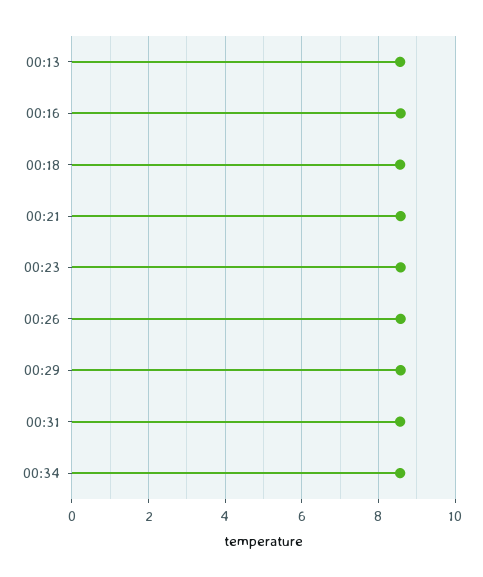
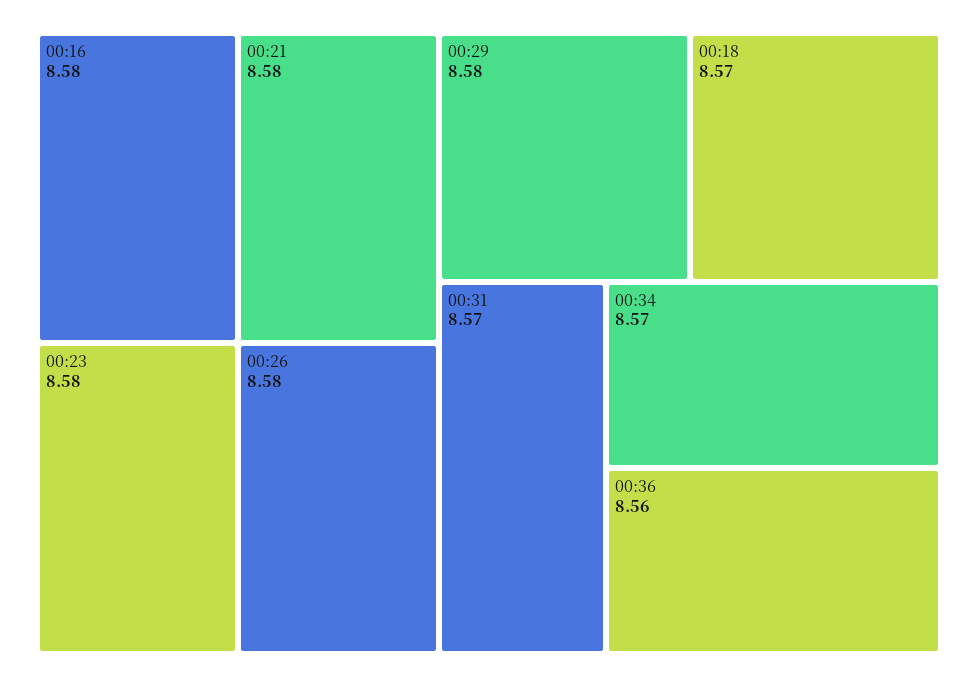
00:13: 8.6 -> none
00:36: none -> 8.56

